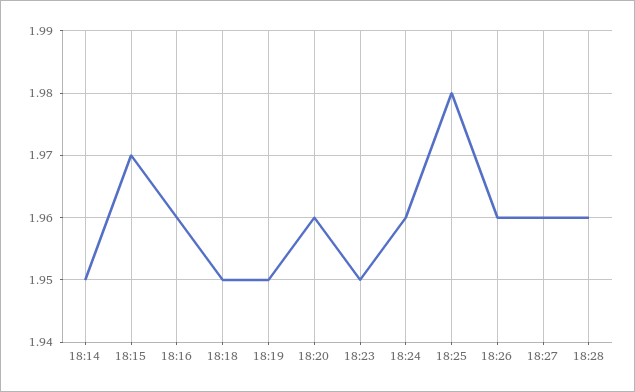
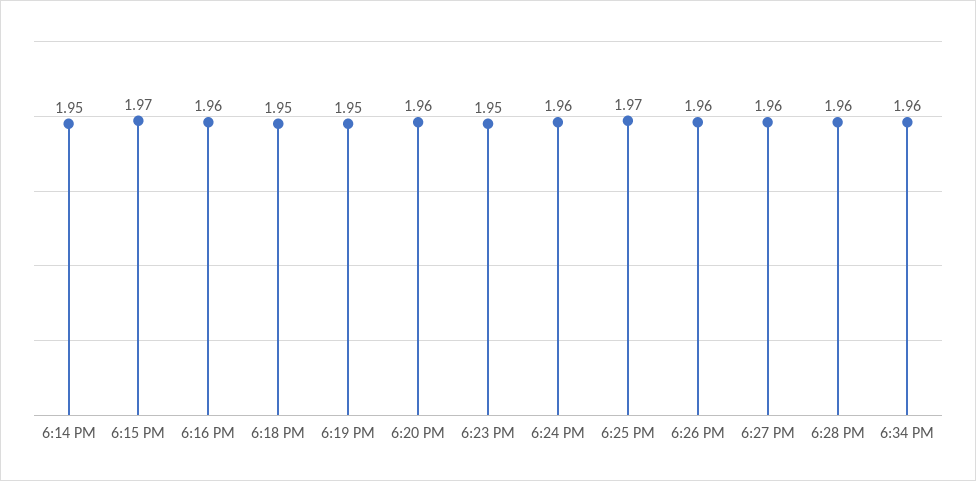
18:25: 1.98 -> 1.97
6:34 PM: none -> 1.96

